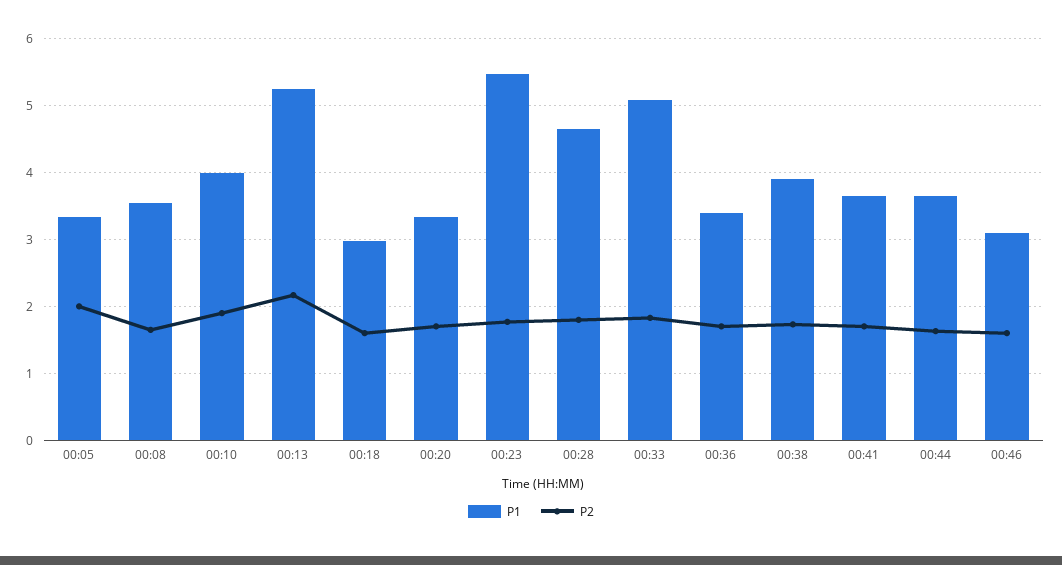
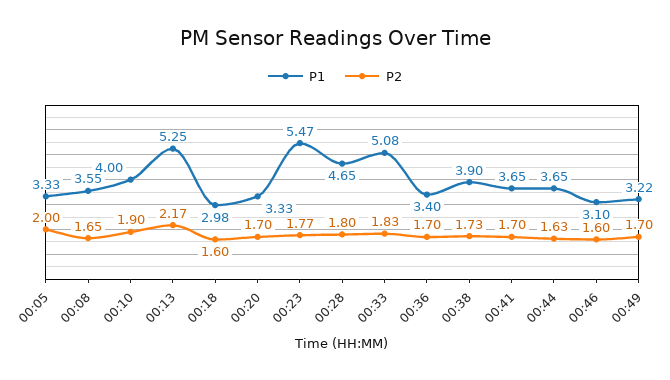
P1, 00:49: none -> 3.22
P2, 00:49: none -> 1.7

